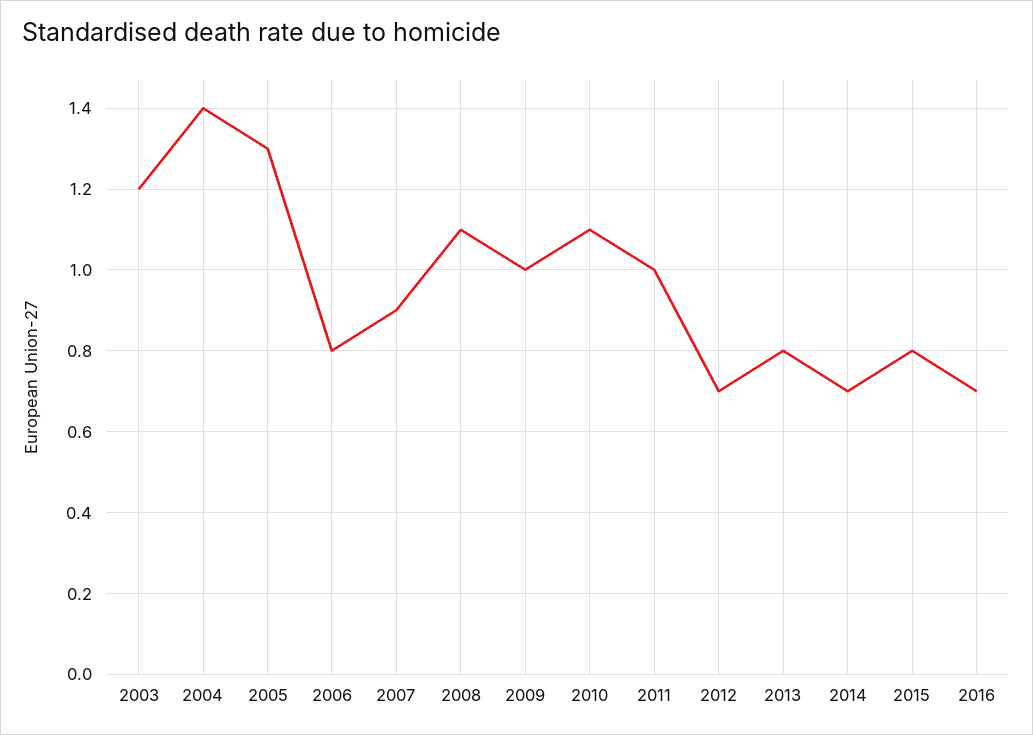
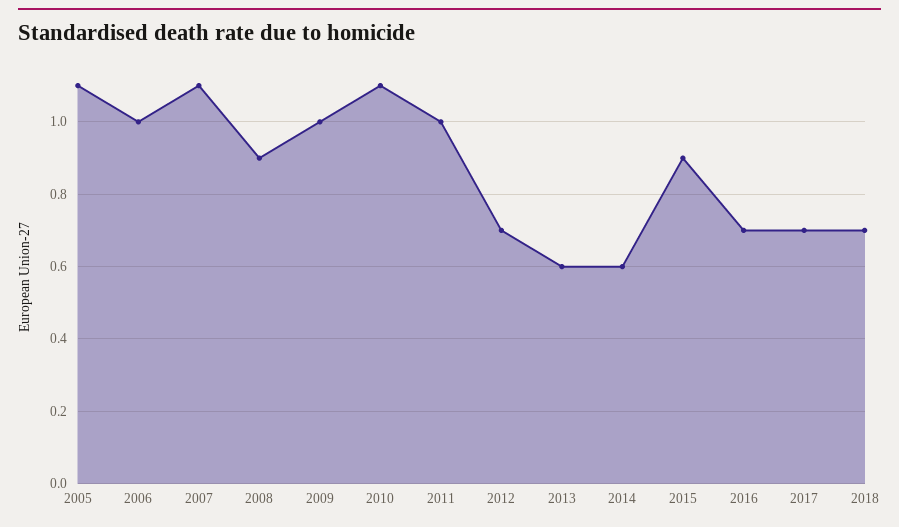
2003: 1.2 -> none
2004: 1.4 -> none
2005: 1.3 -> 1.1
2006: 0.8 -> 1
2007: 0.9 -> 1.1
2008: 1.1 -> 0.9
2013: 0.8 -> 0.6
2014: 0.7 -> 0.6
2015: 0.8 -> 0.9
2017: none -> 0.7
2018: none -> 0.7

